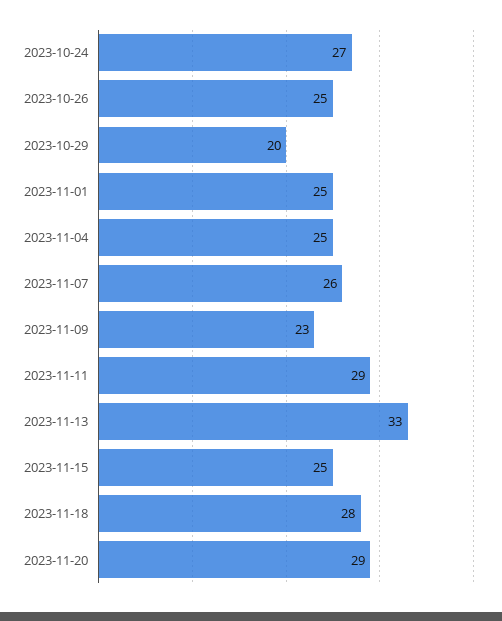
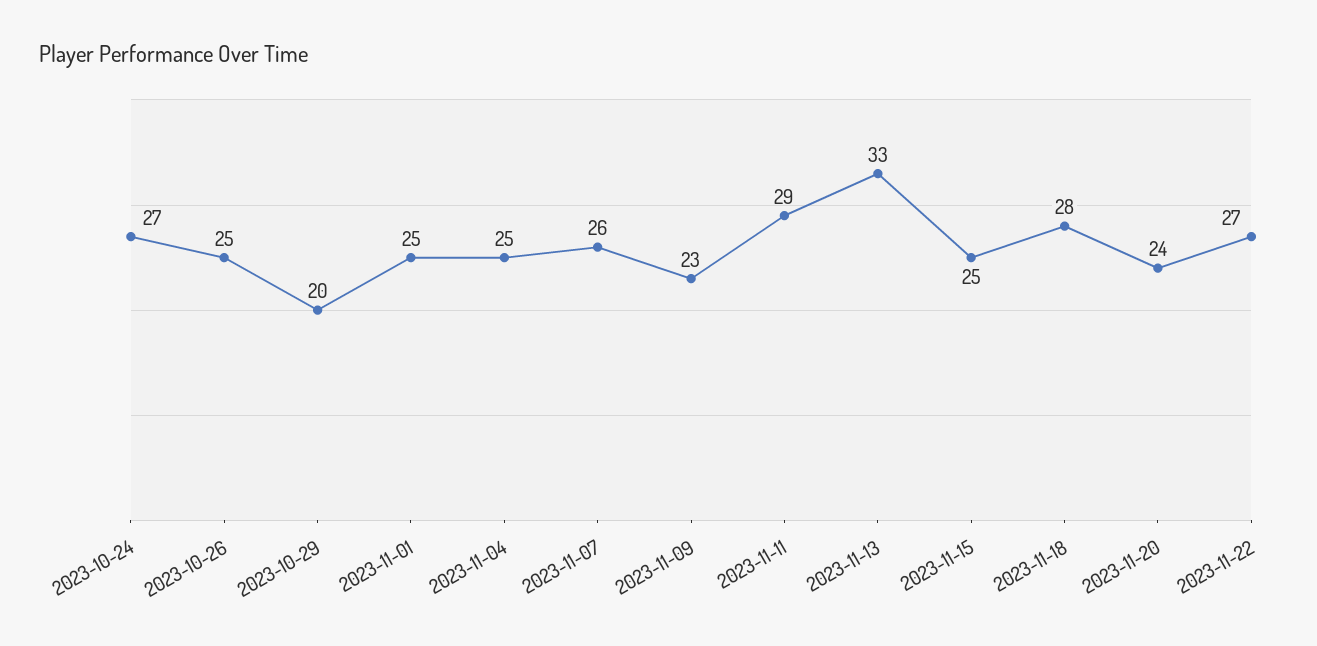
2023-11-20: 29 -> 24
2023-11-22: none -> 27

